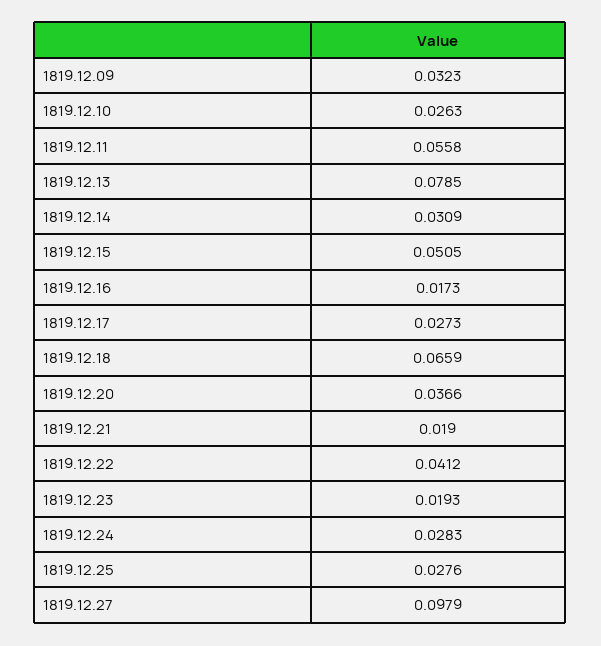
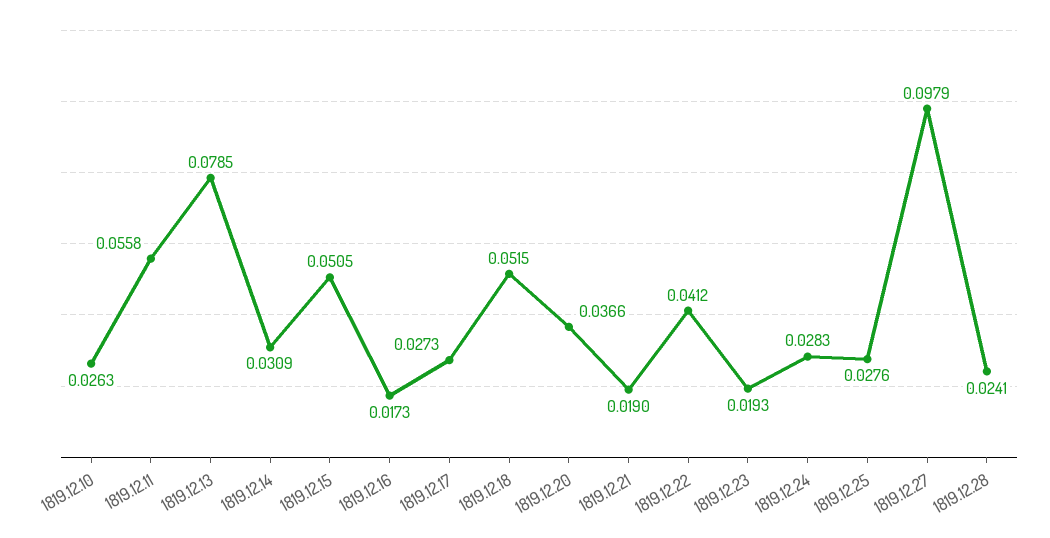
1819.12.09: 0.0323 -> none
1819.12.18: 0.0659 -> 0.0515
1819.12.28: none -> 0.0241

